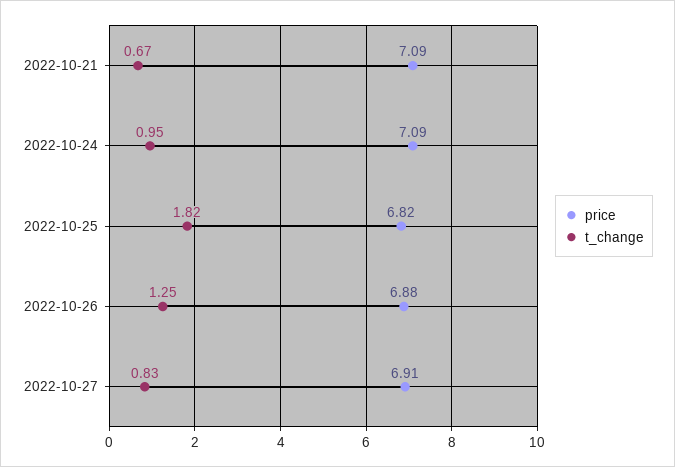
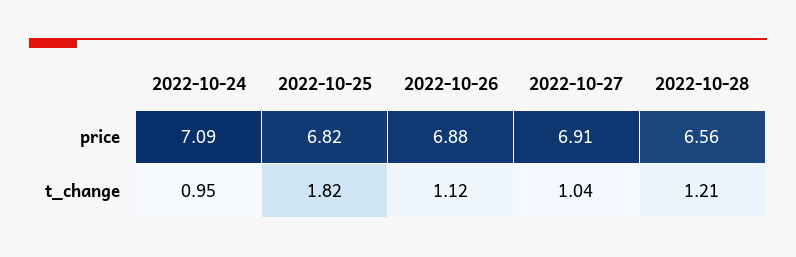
price, 2022-10-21: 7.09 -> none
t_change, 2022-10-21: 0.67 -> none
t_change, 2022-10-26: 1.25 -> 1.12
t_change, 2022-10-27: 0.83 -> 1.04
price, 2022-10-28: none -> 6.56
t_change, 2022-10-28: none -> 1.21

